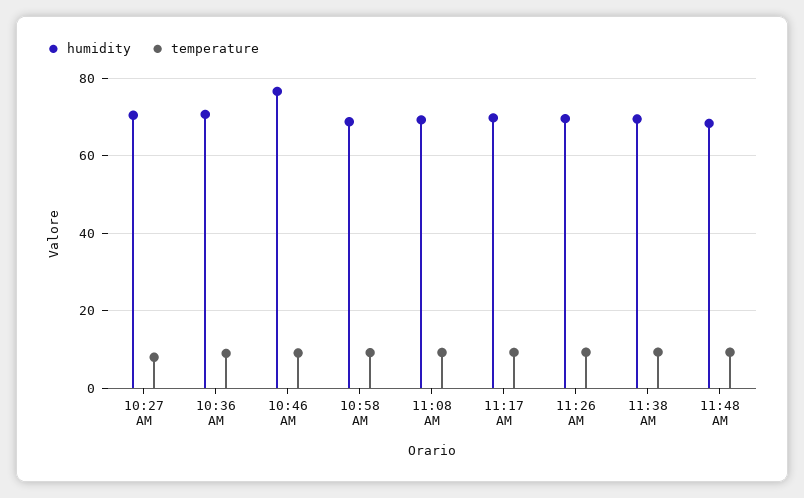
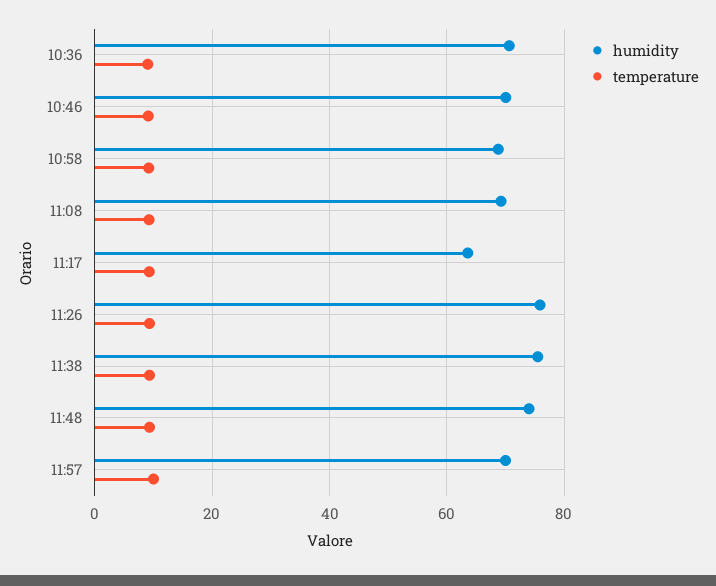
humidity, 10:27 AM: 70 -> none
temperature, 10:27 AM: 8 -> none
humidity, 10:46 AM: 76 -> 70
humidity, 11:17 AM: 70 -> 64
humidity, 11:26 AM: 70 -> 76
humidity, 11:38 AM: 70 -> 76
humidity, 11:48 AM: 68 -> 74
humidity, 11:57: none -> 70
temperature, 11:57: none -> 10

